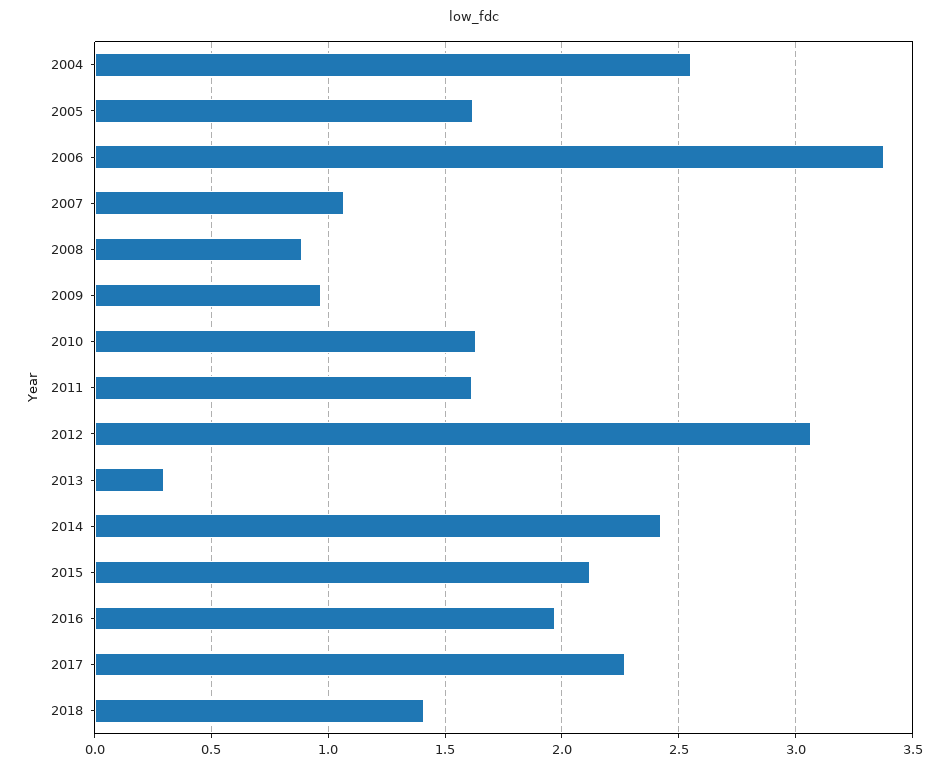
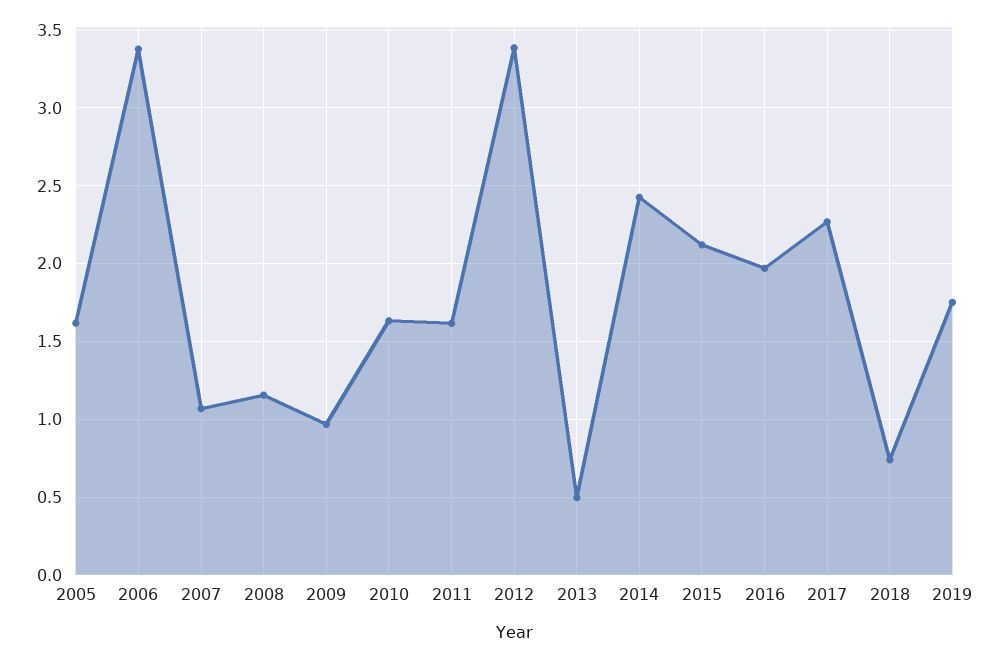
2004: 2.55 -> none
2008: 0.9 -> 1.15
2012: 3.05 -> 3.4
2013: 0.3 -> 0.5
2018: 1.4 -> 0.75
2019: none -> 1.75

